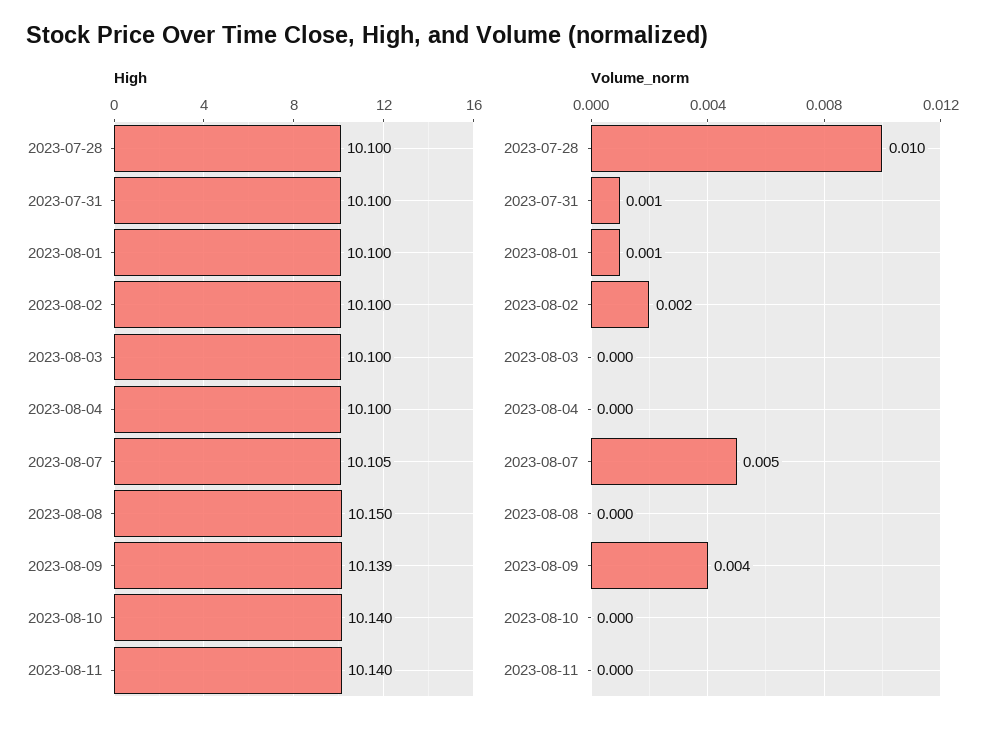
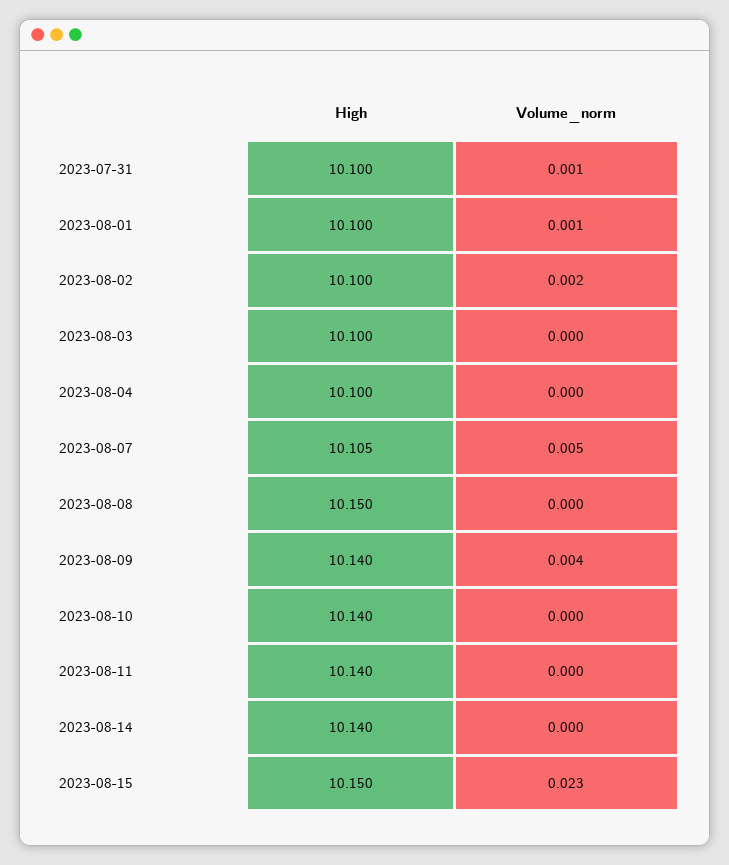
High, 2023-07-28: 10.1 -> none
High, 2023-08-09: 10.139 -> 10.14
Volume_norm, 2023-07-28: 0.01 -> none
High, 2023-08-14: none -> 10.14
Volume_norm, 2023-08-14: none -> 0
High, 2023-08-15: none -> 10.15
Volume_norm, 2023-08-15: none -> 0.023

